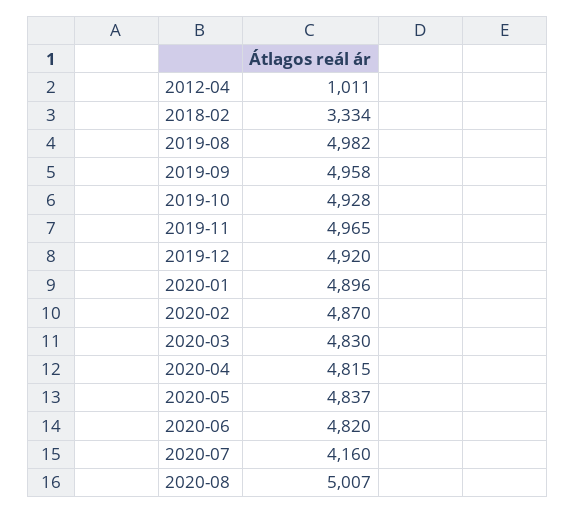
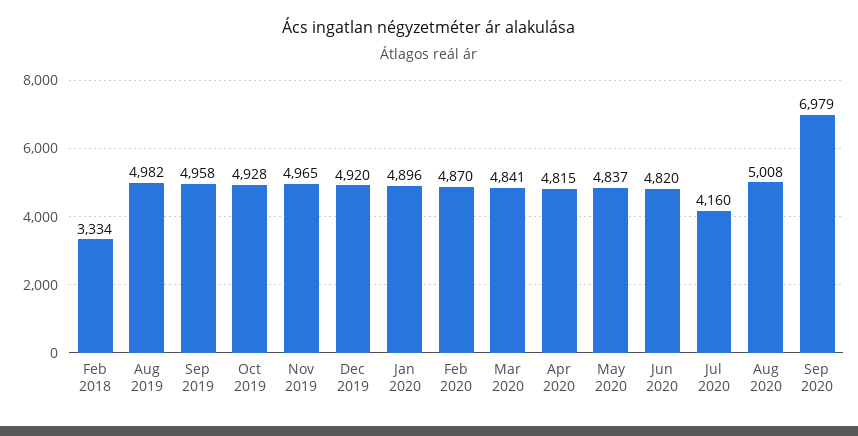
2012-04: 1011 -> none
2020-03: 4830 -> 4841
2020-08: 5007 -> 5008
Sep 2020: none -> 6979

